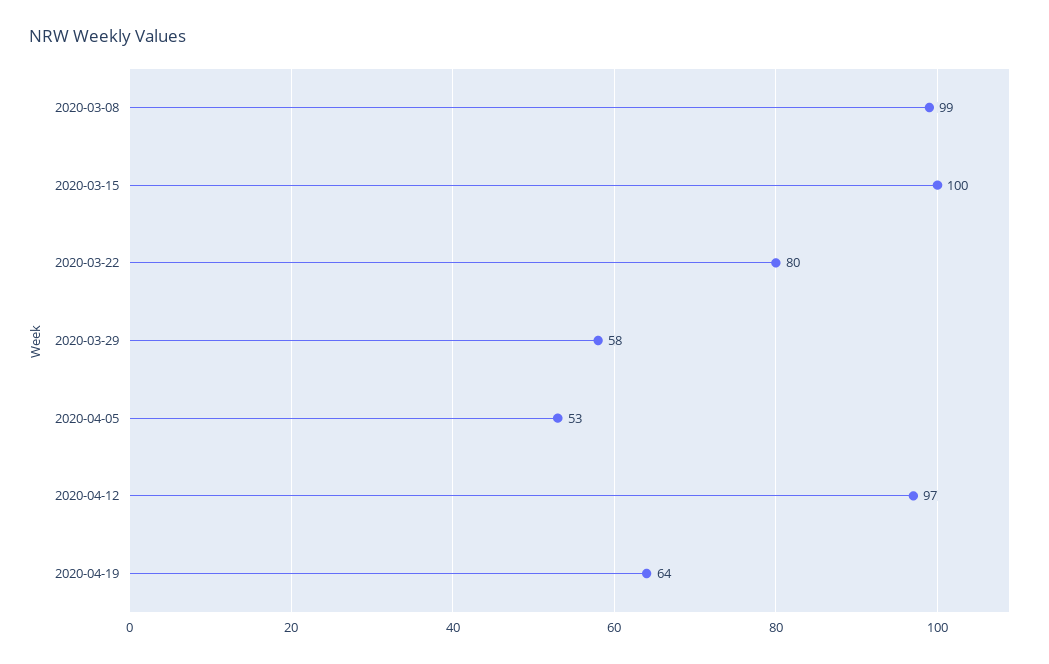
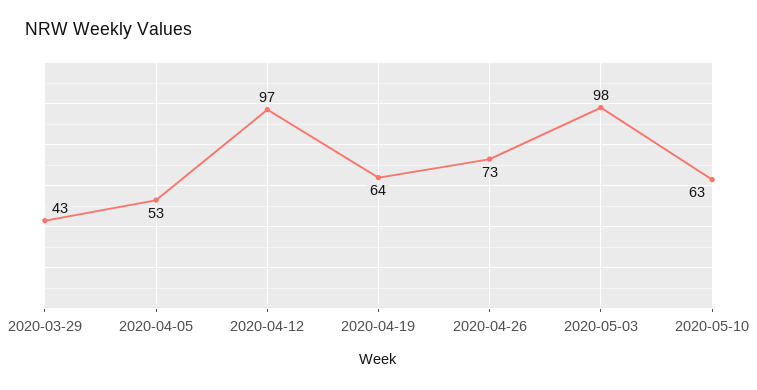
2020-03-08: 99 -> none
2020-03-15: 100 -> none
2020-03-22: 80 -> none
2020-03-29: 58 -> 43
2020-04-26: none -> 73
2020-05-03: none -> 98
2020-05-10: none -> 63

